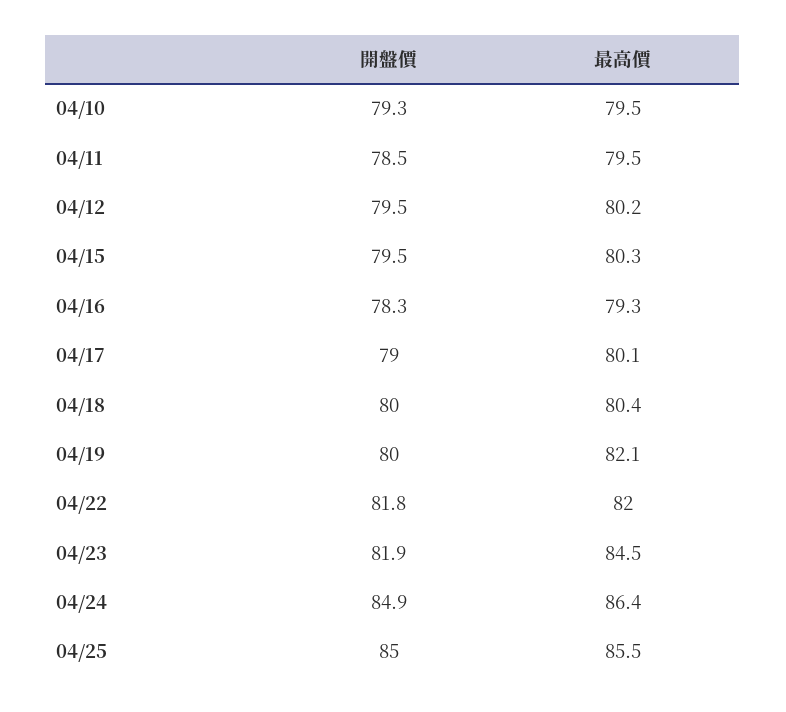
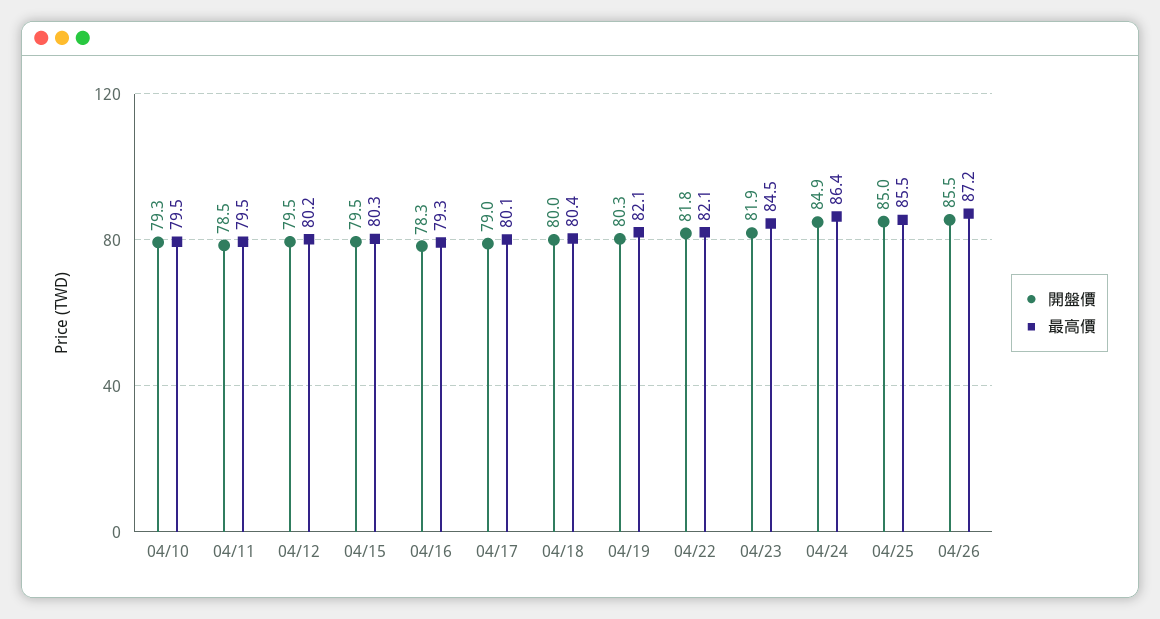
開盤價, 04/19: 80 -> 80.3
最高價, 04/22: 82 -> 82.1
開盤價, 04/26: none -> 85.5
最高價, 04/26: none -> 87.2

